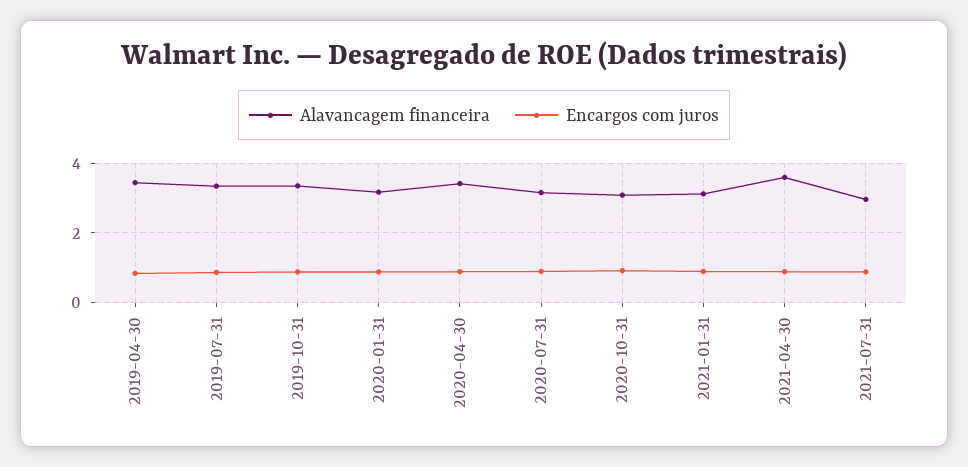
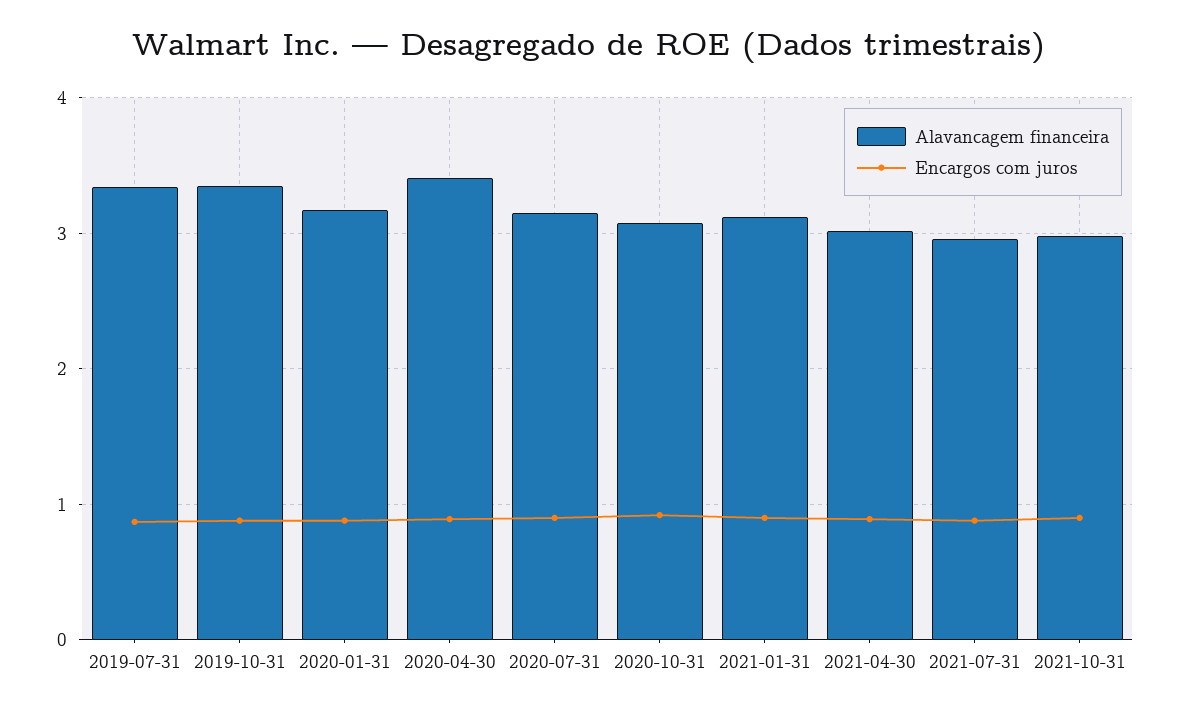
Alavancagem financeira, 2019-04-30: 3.4 -> none
Encargos com juros, 2019-04-30: 0.8 -> none
Alavancagem financeira, 2021-04-30: 3.6 -> 3
Alavancagem financeira, 2021-10-31: none -> 3
Encargos com juros, 2021-10-31: none -> 0.9

